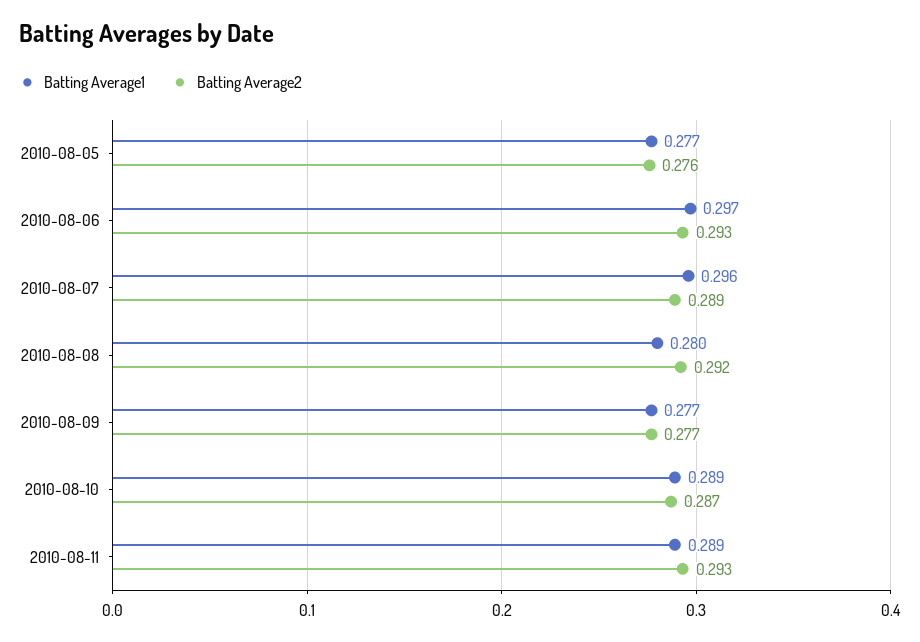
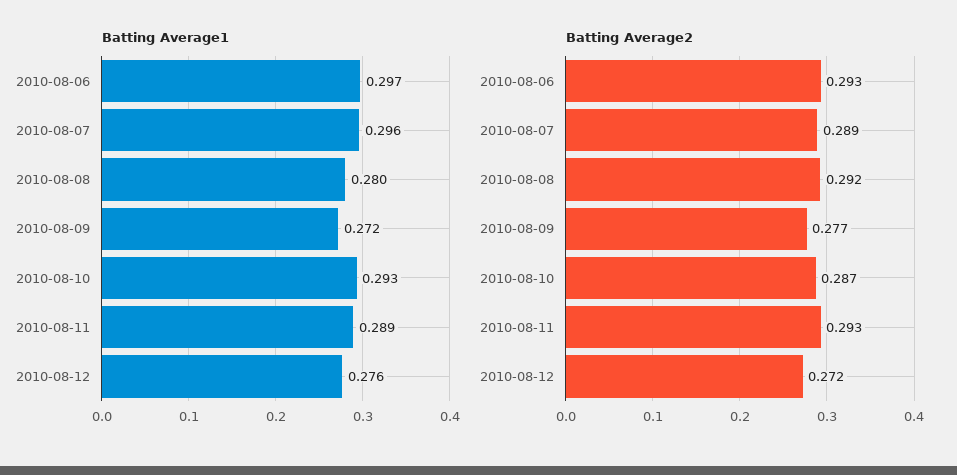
Batting Average1, 2010-08-05: 0.277 -> none
Batting Average2, 2010-08-05: 0.276 -> none
Batting Average1, 2010-08-09: 0.277 -> 0.272
Batting Average1, 2010-08-10: 0.289 -> 0.293
Batting Average1, 2010-08-12: none -> 0.276
Batting Average2, 2010-08-12: none -> 0.272

